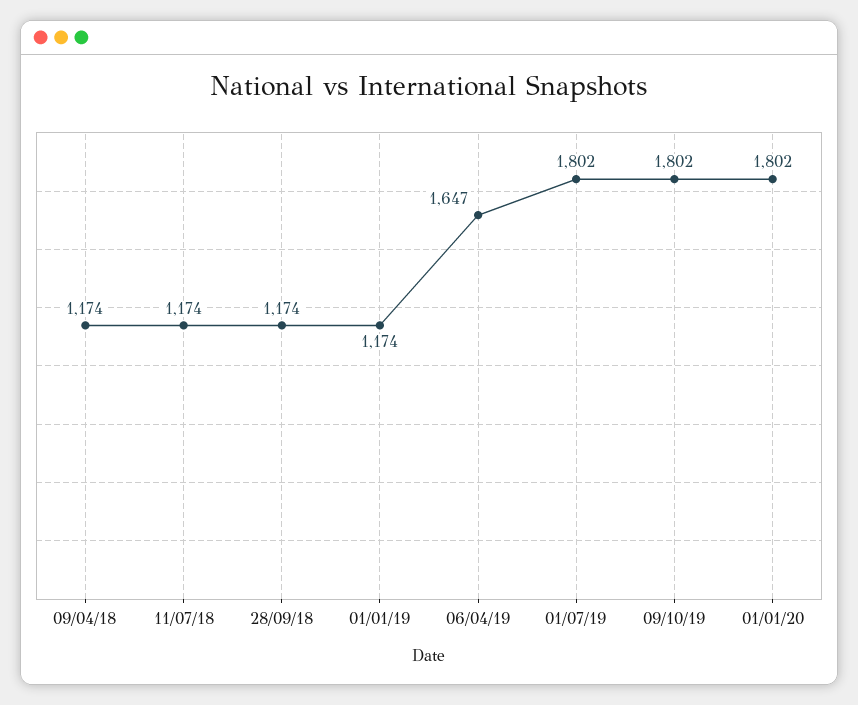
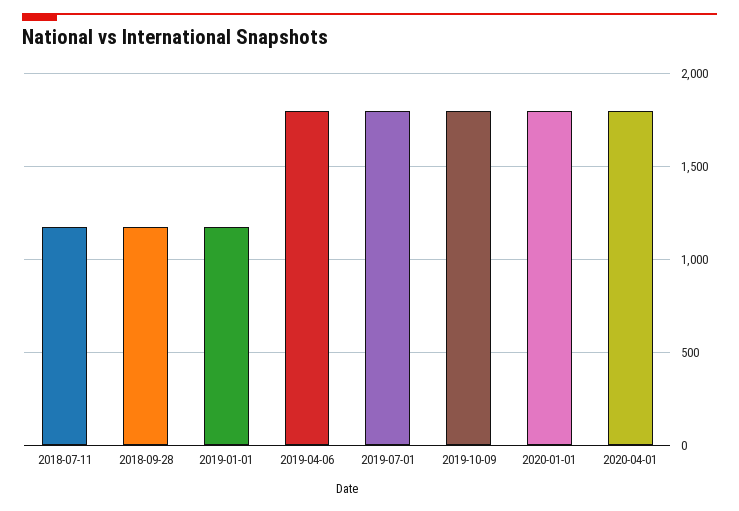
09/04/18: 1174 -> none
06/04/19: 1647 -> 1800
2020-04-01: none -> 1800

